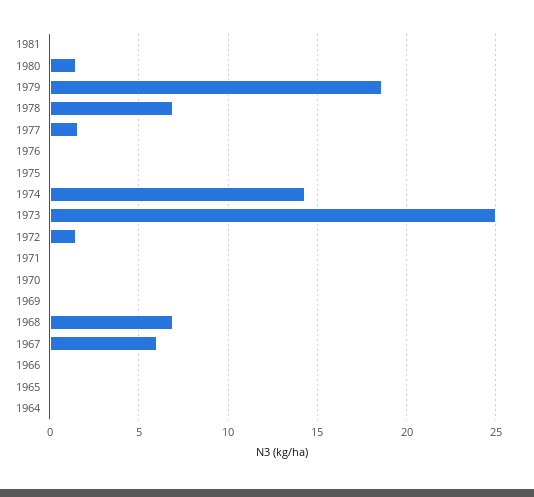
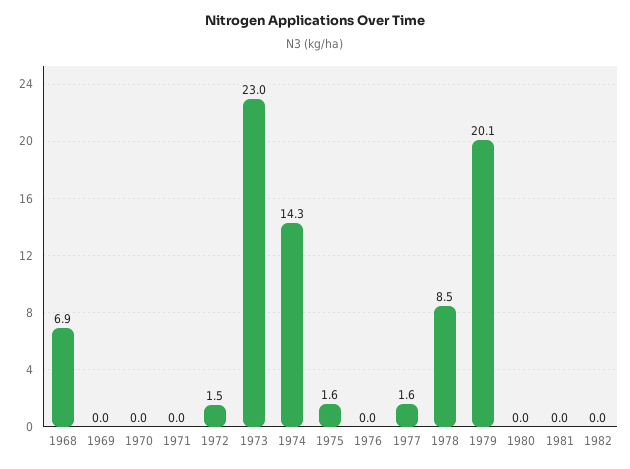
1980: 1.5 -> 0
1979: 18.5 -> 20.1
1978: 7 -> 8.5
1975: 0 -> 1.6
1973: 25 -> 23
1967: 6 -> none
1966: 0 -> none
1965: 0 -> none
1964: 0 -> none
1982: none -> 0

